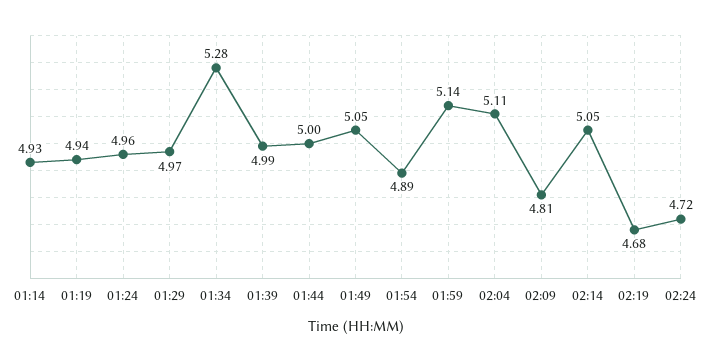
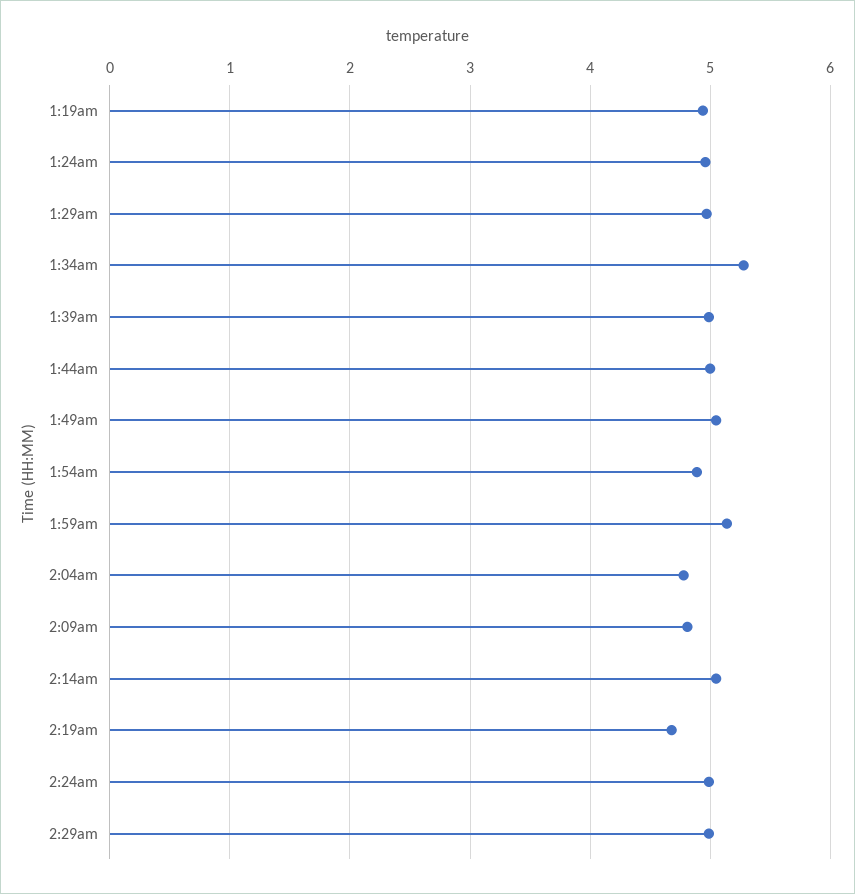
01:14: 4.93 -> none
02:04: 5.11 -> 4.8
02:24: 4.72 -> 5
2:29am: none -> 5

